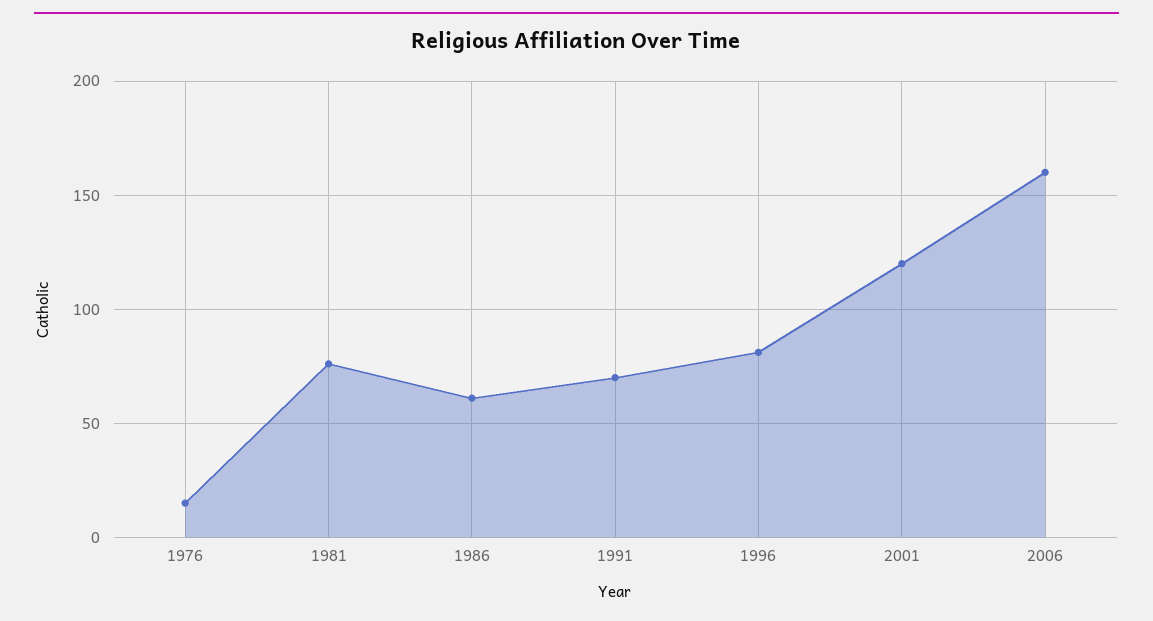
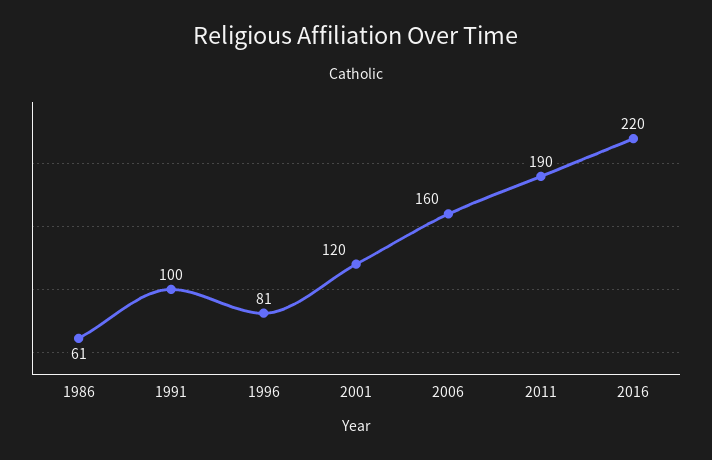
1976: 15 -> none
1981: 75 -> none
1991: 70 -> 100
2011: none -> 190
2016: none -> 220

